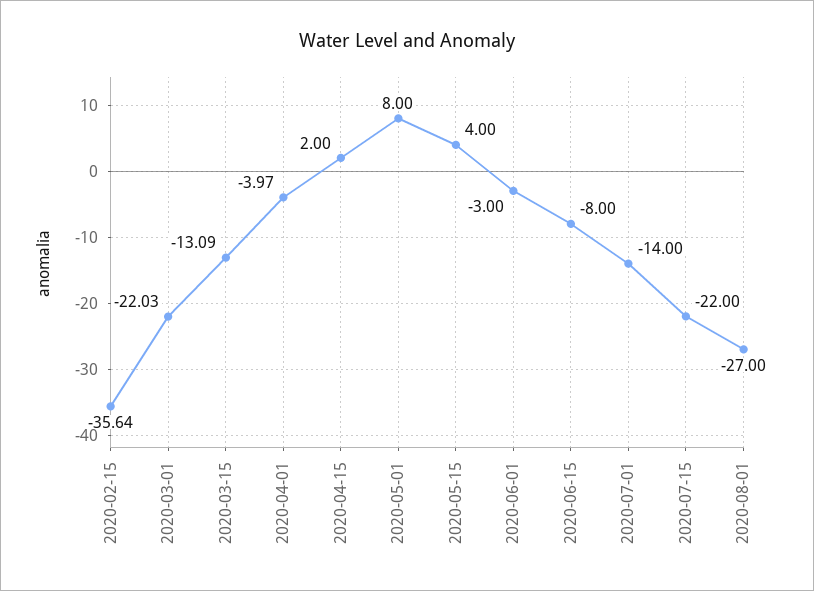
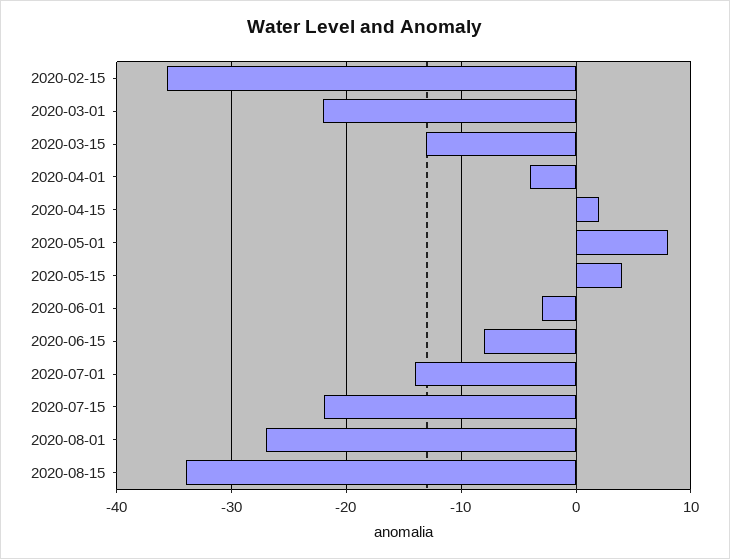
2020-08-15: none -> -34

